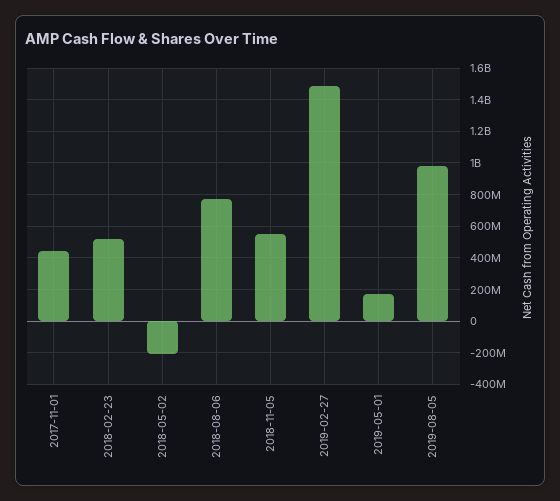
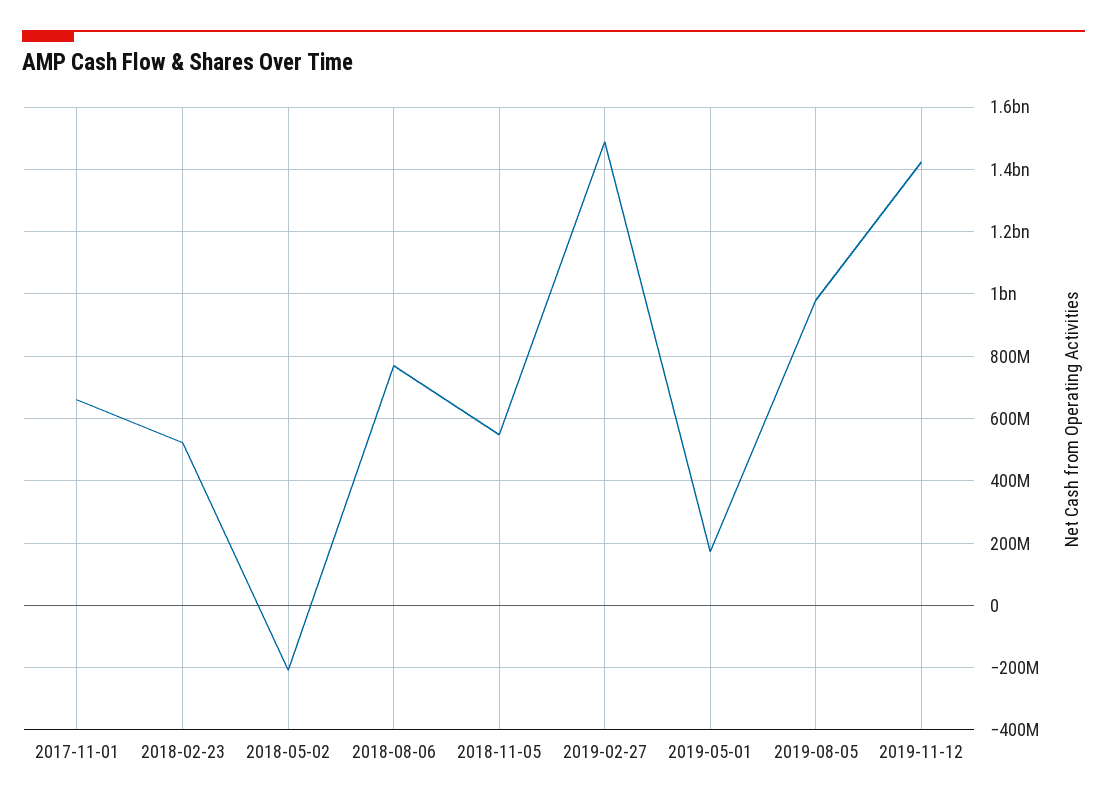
2017-11-01: 450000000 -> 660000000
2019-11-12: none -> 1420000000

